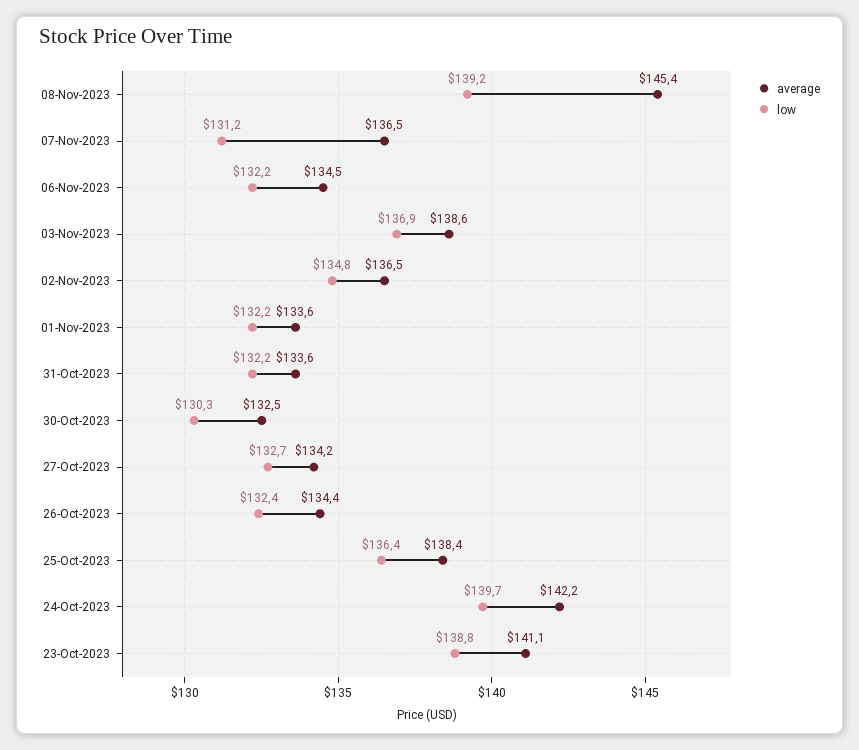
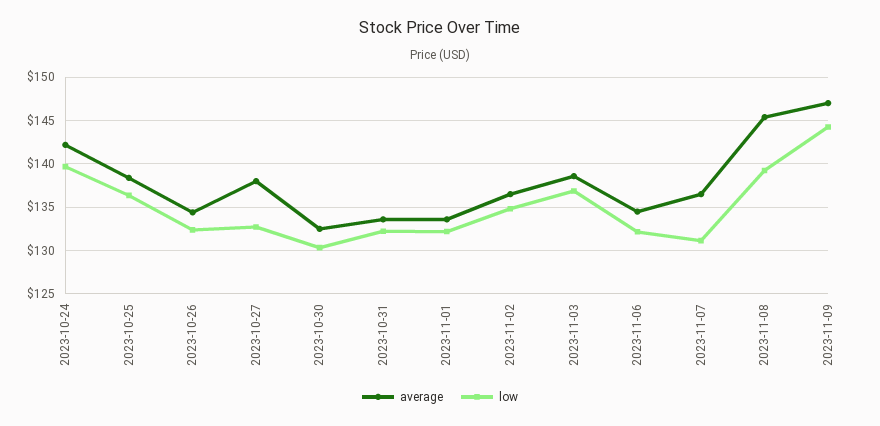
average, 27-Oct-2023: 134.2 -> 138
average, 23-Oct-2023: 141.1 -> none
low, 23-Oct-2023: 138.8 -> none
average, 2023-11-09: none -> 147
low, 2023-11-09: none -> 144

